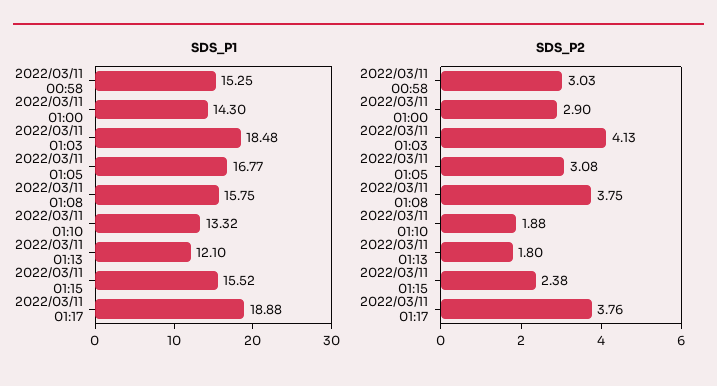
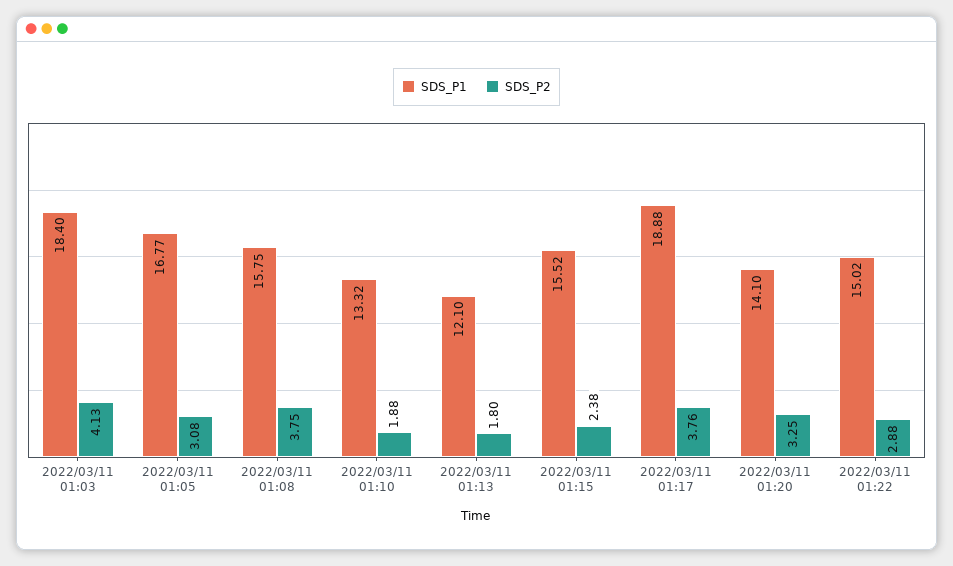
SDS_P1, 2022/03/11 00:58: 15.25 -> none
SDS_P1, 2022/03/11 01:00: 14.3 -> none
SDS_P1, 2022/03/11 01:03: 18.48 -> 18.4
SDS_P2, 2022/03/11 00:58: 3.03 -> none
SDS_P2, 2022/03/11 01:00: 2.9 -> none
SDS_P1, 2022/03/11 01:20: none -> 14.1
SDS_P2, 2022/03/11 01:20: none -> 3.25
SDS_P1, 2022/03/11 01:22: none -> 15.02
SDS_P2, 2022/03/11 01:22: none -> 2.88

